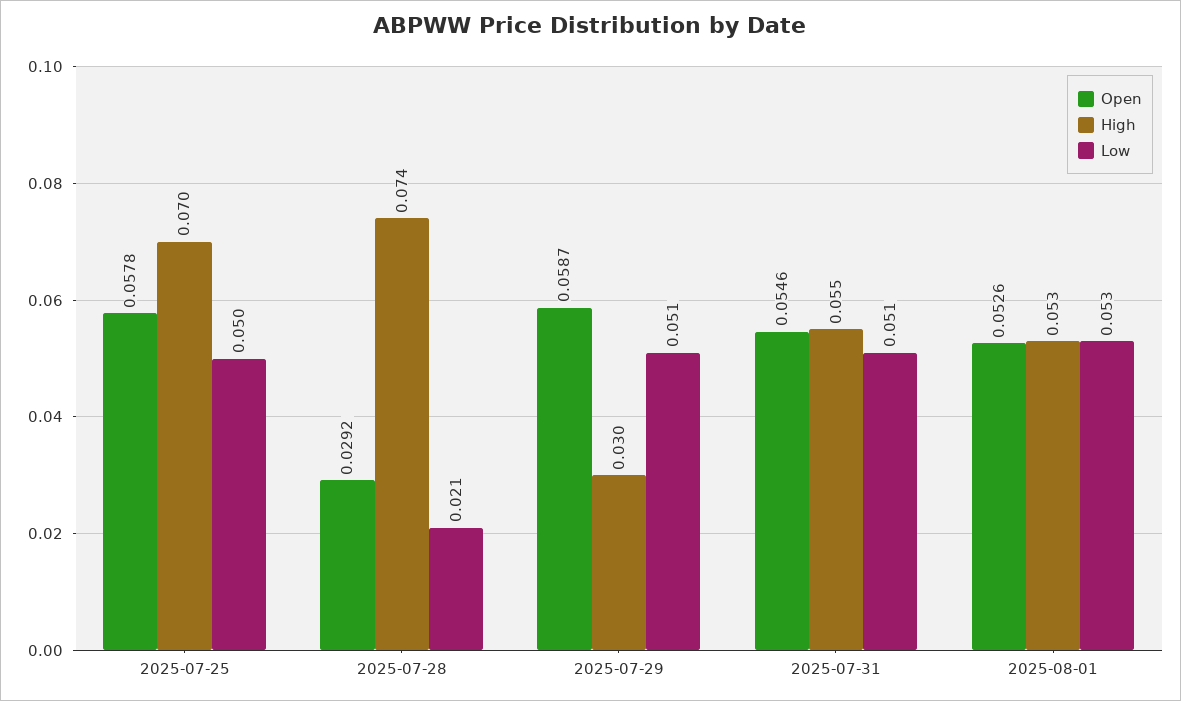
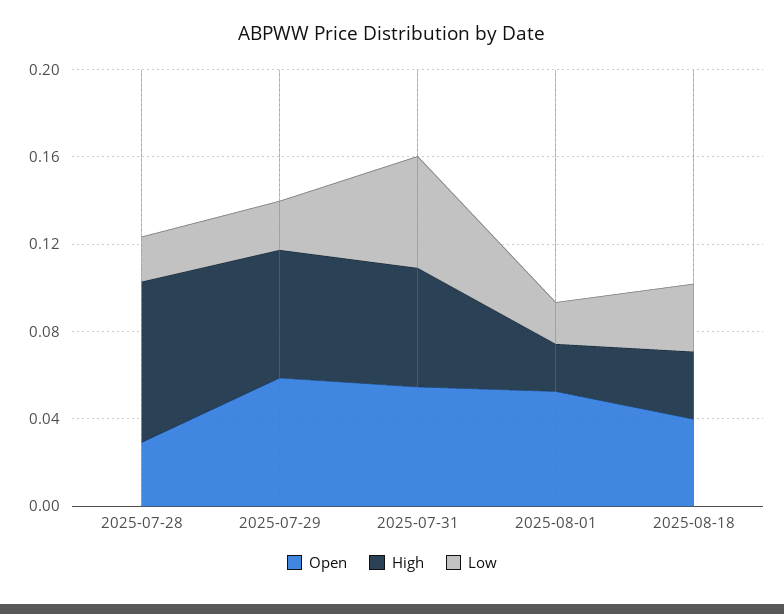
Open, 2025-07-25: 0.0578 -> none
High, 2025-07-25: 0.07 -> none
Low, 2025-07-25: 0.05 -> none
High, 2025-07-29: 0.03 -> 0.06
Low, 2025-07-29: 0.051 -> 0.02
High, 2025-08-01: 0.053 -> 0.02
Low, 2025-08-01: 0.053 -> 0.02
Open, 2025-08-18: none -> 0.04
High, 2025-08-18: none -> 0.03
Low, 2025-08-18: none -> 0.03

